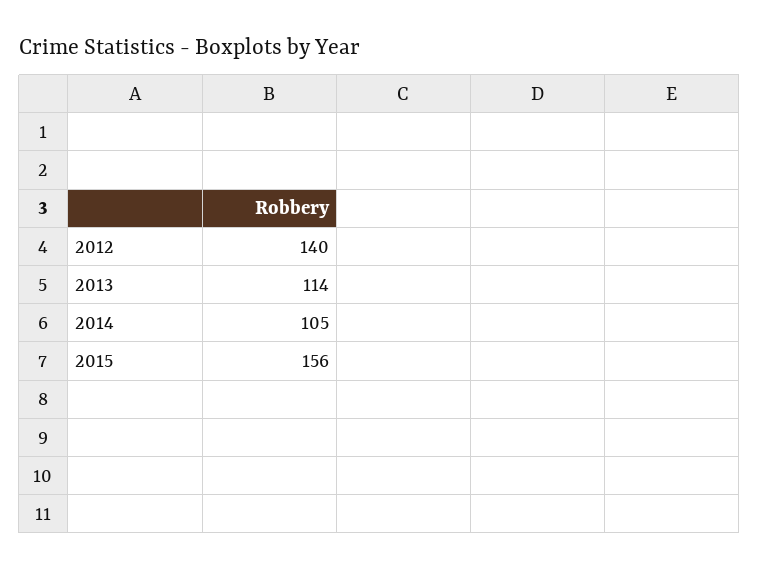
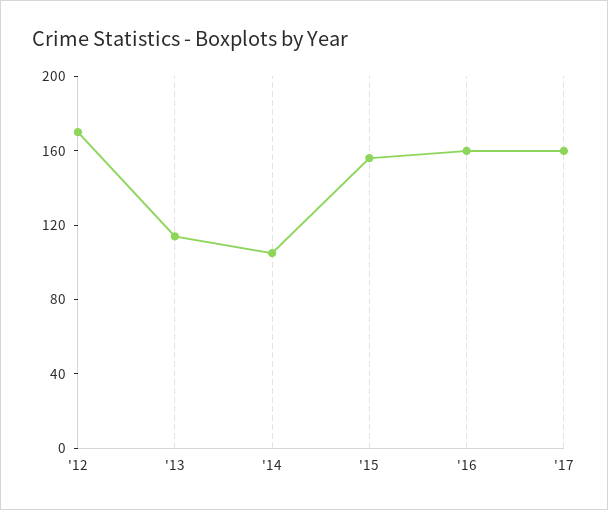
2012: 140 -> 170
'16: none -> 160
'17: none -> 160

